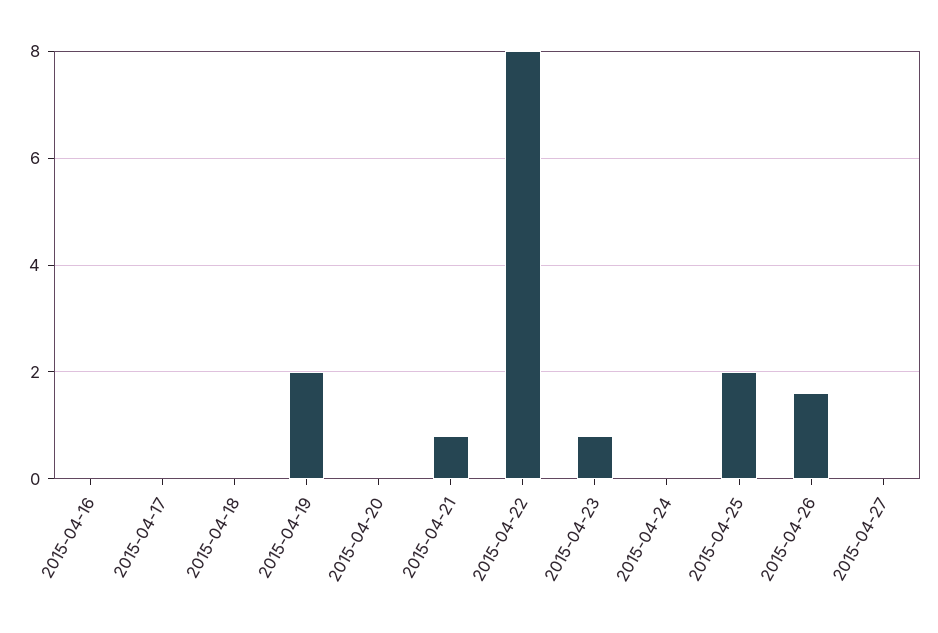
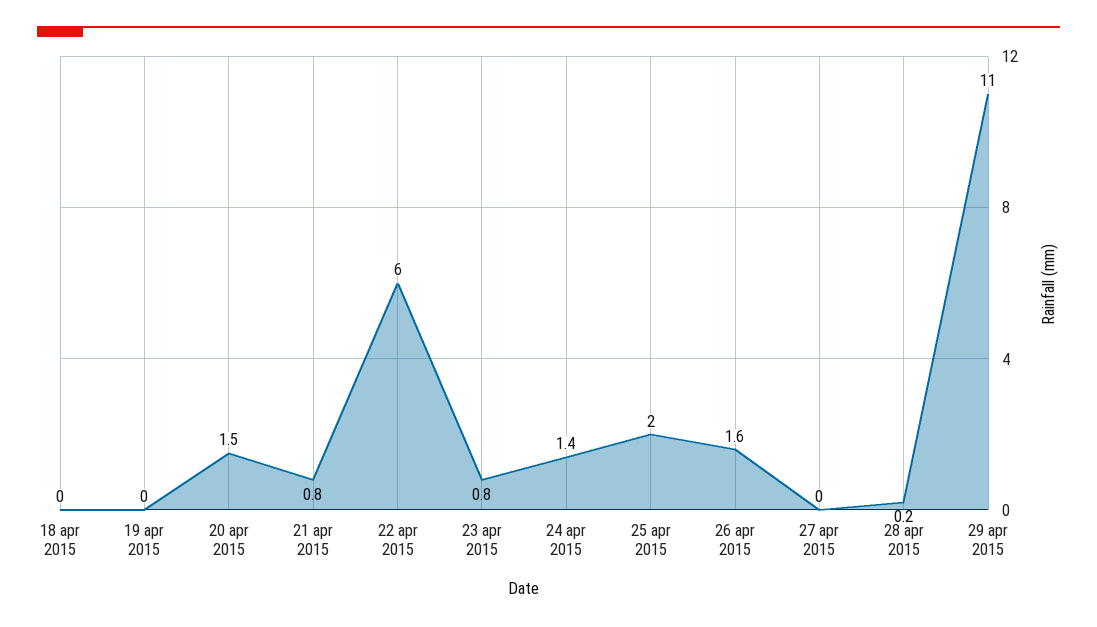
2015-04-16: 0 -> none
2015-04-17: 0 -> none
2015-04-19: 2 -> 0
2015-04-20: 0 -> 1.5
2015-04-22: 8 -> 6
2015-04-24: 0 -> 1.4
28 apr 2015: none -> 0.2
29 apr 2015: none -> 11

